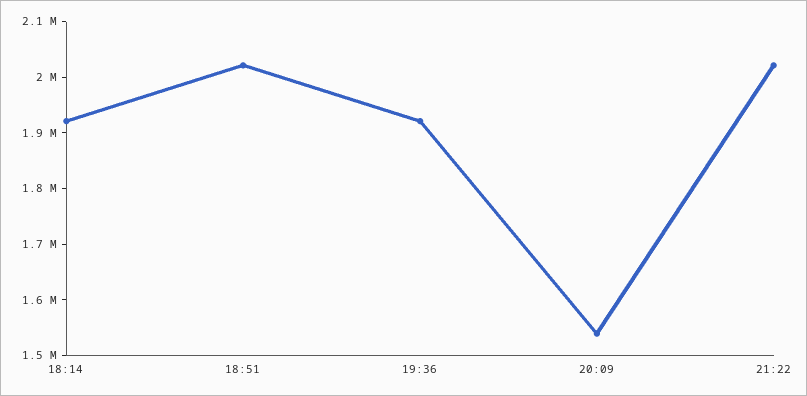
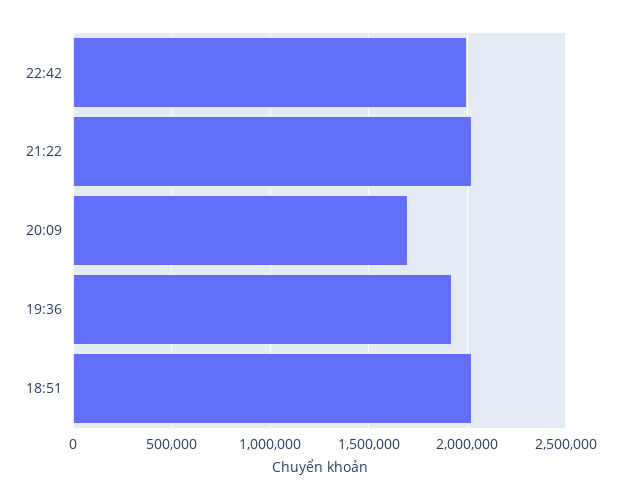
18:14: 1920000 -> none
20:09: 1540000 -> 1700000
22:42: none -> 2000000

